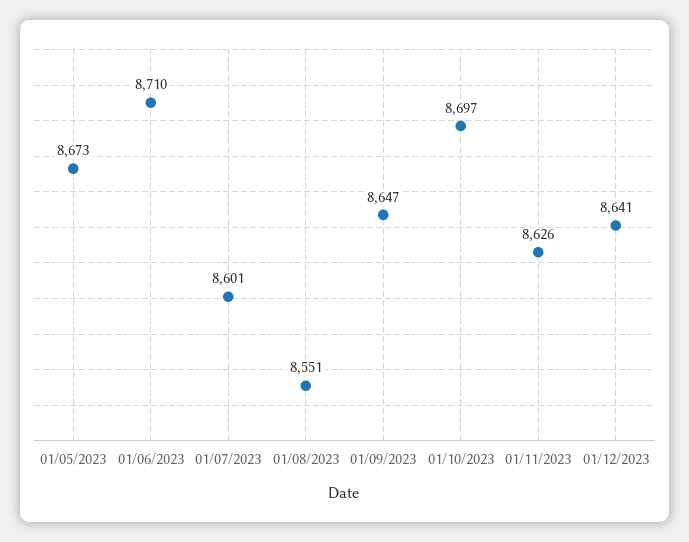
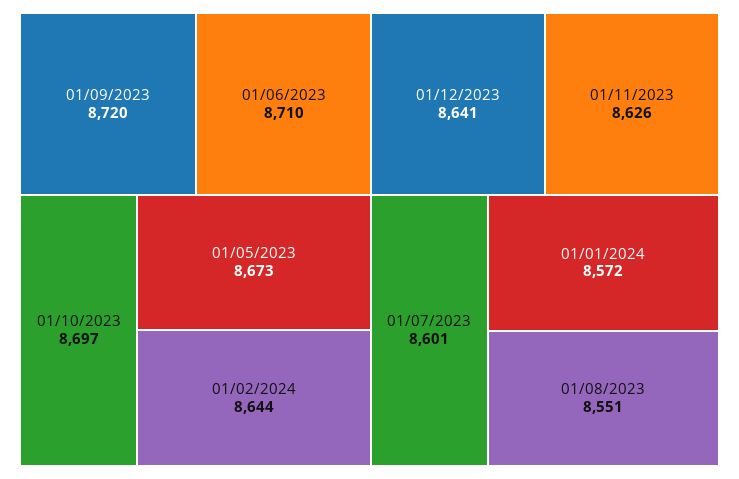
01/09/2023: 8647 -> 8720
01/02/2024: none -> 8644
01/01/2024: none -> 8572

